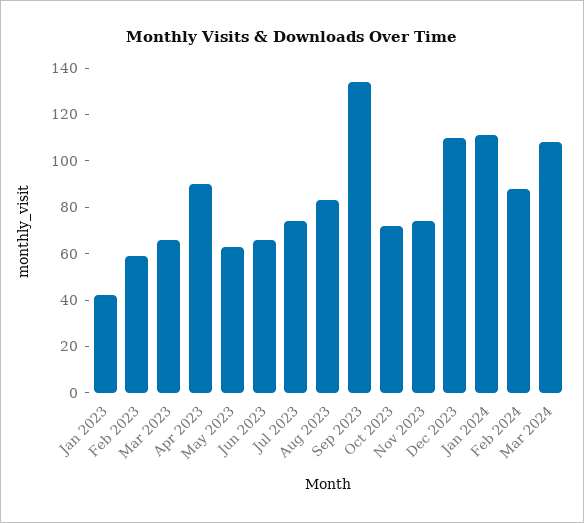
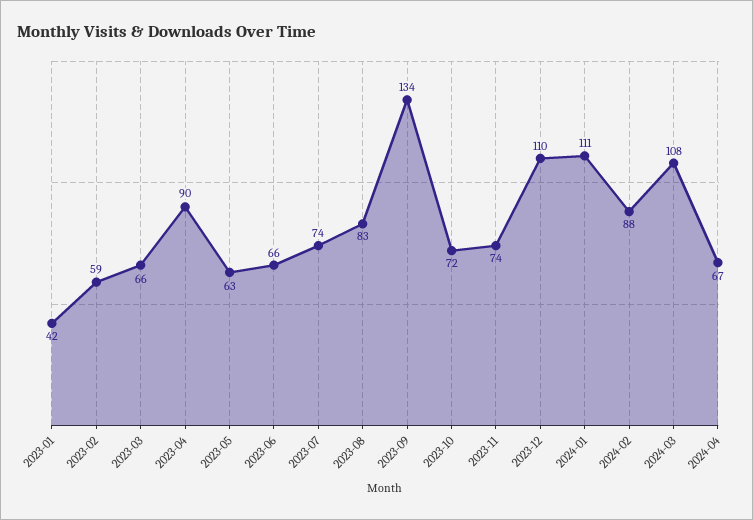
2024-04: none -> 67

